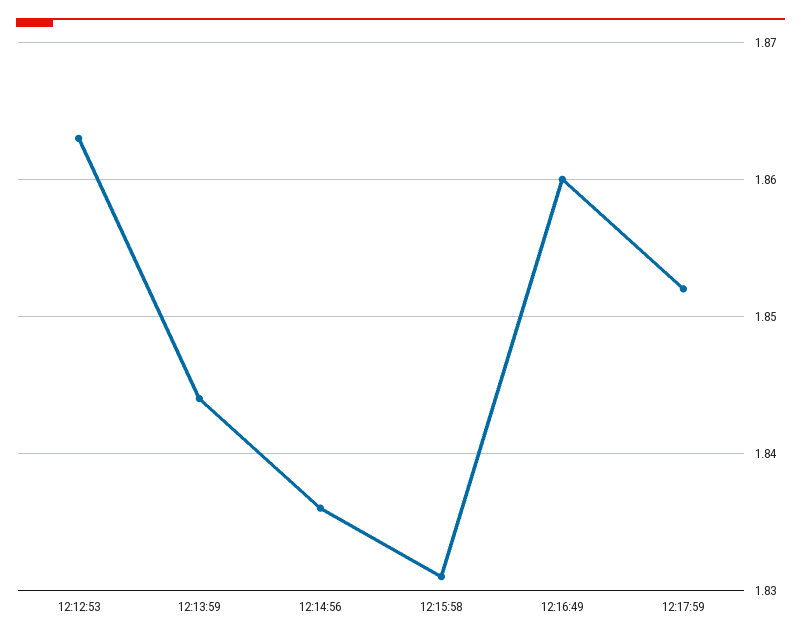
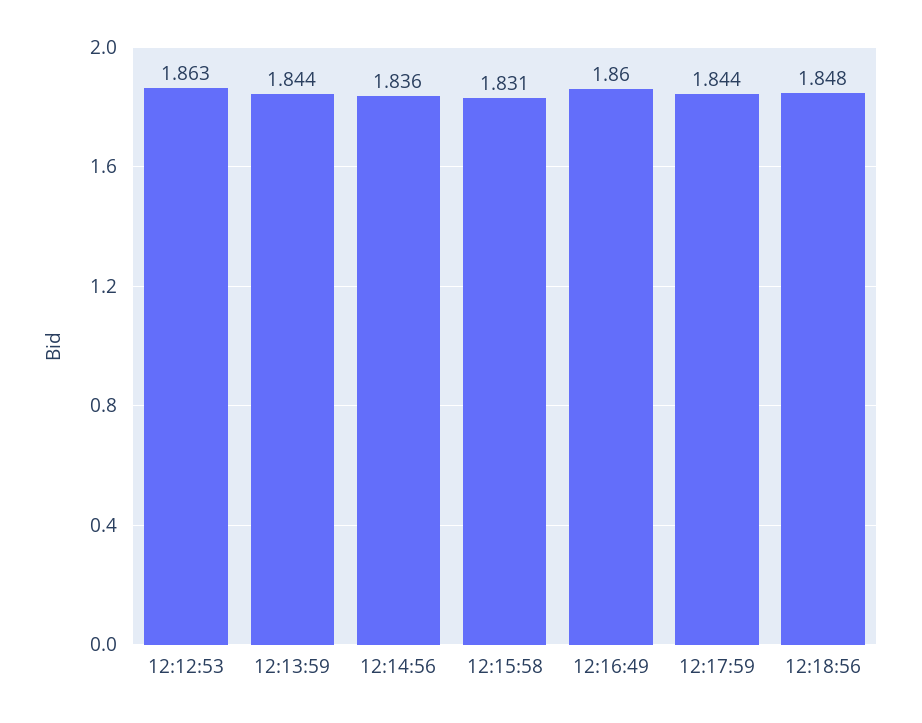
12:17:59: 1.852 -> 1.844
12:18:56: none -> 1.848

